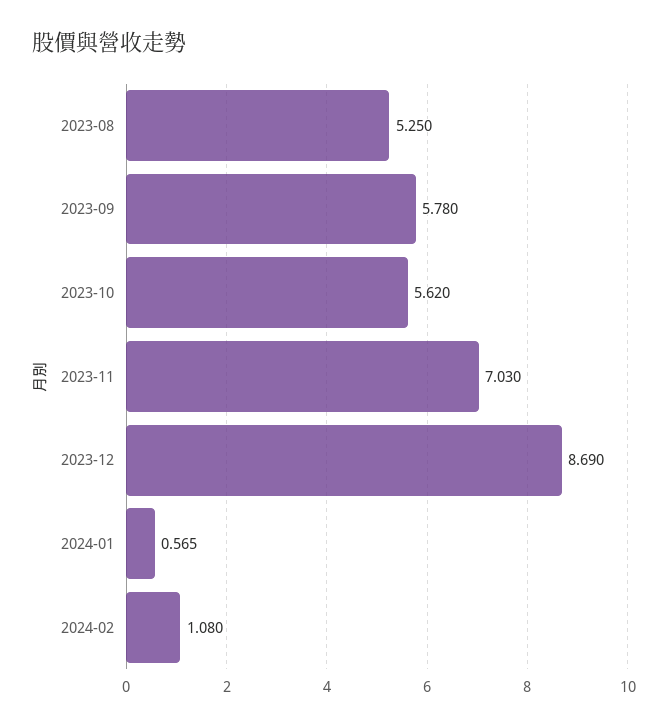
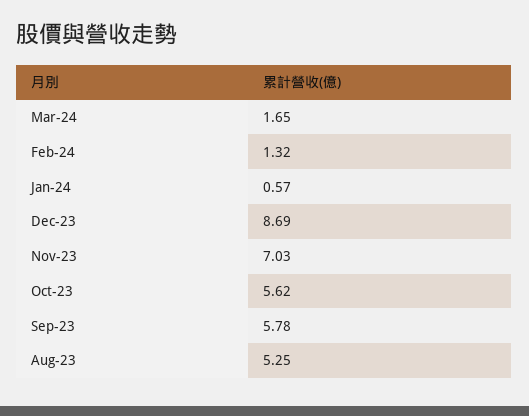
2024-02: 1.08 -> 1.32
Mar-24: none -> 1.65

